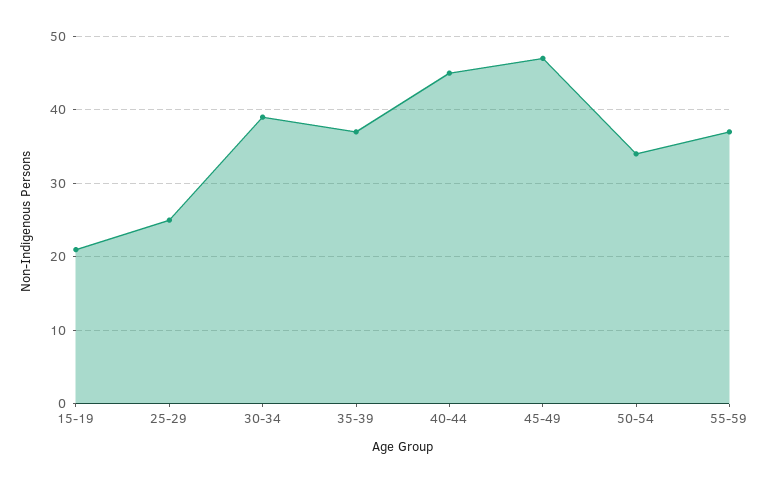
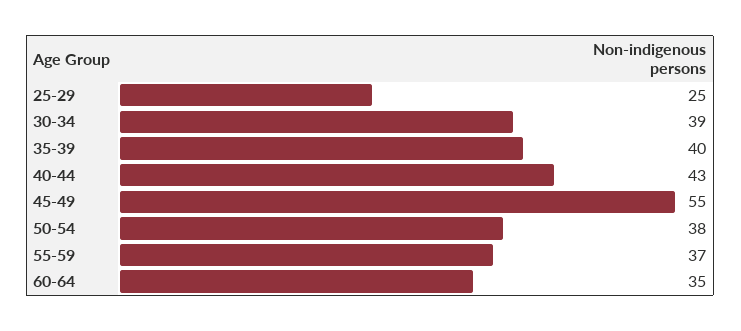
15-19: 21 -> none
35-39: 37 -> 40
40-44: 45 -> 43
45-49: 47 -> 55
50-54: 34 -> 38
60-64: none -> 35

